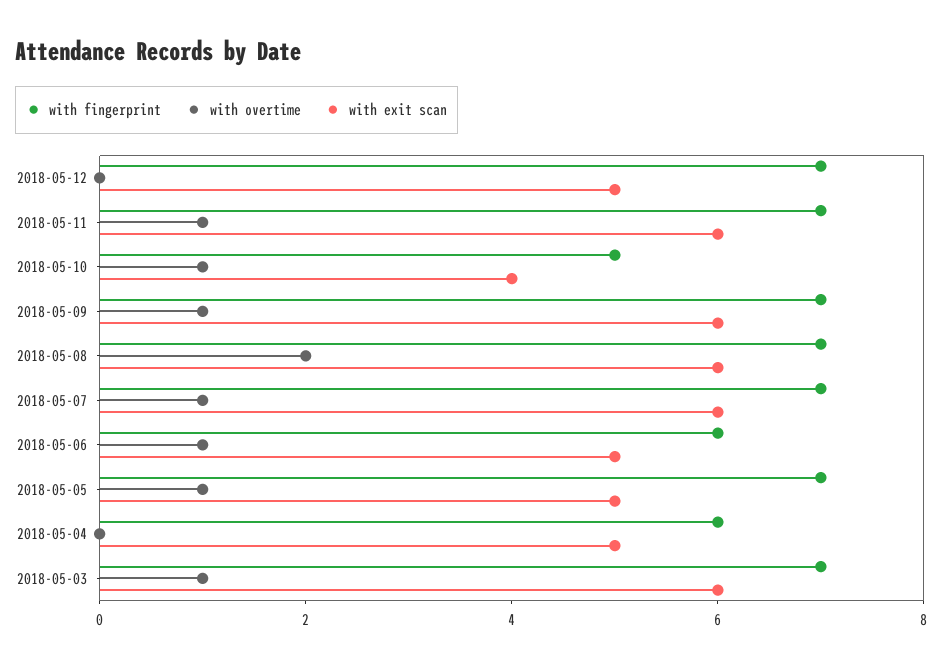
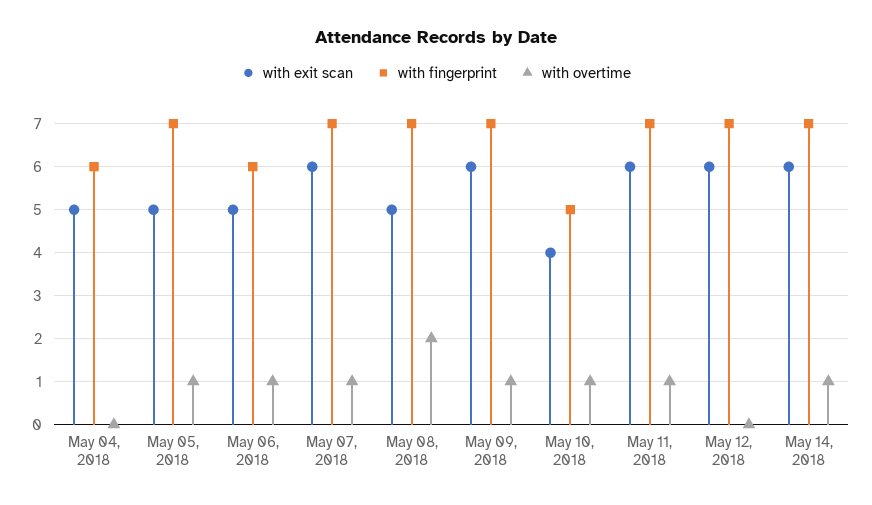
with exit scan, 2018-05-12: 5 -> 6
with exit scan, 2018-05-08: 6 -> 5
with fingerprint, 2018-05-03: 7 -> none
with overtime, 2018-05-03: 1 -> none
with exit scan, 2018-05-03: 6 -> none
with exit scan, May 14, 2018: none -> 6
with fingerprint, May 14, 2018: none -> 7
with overtime, May 14, 2018: none -> 1

